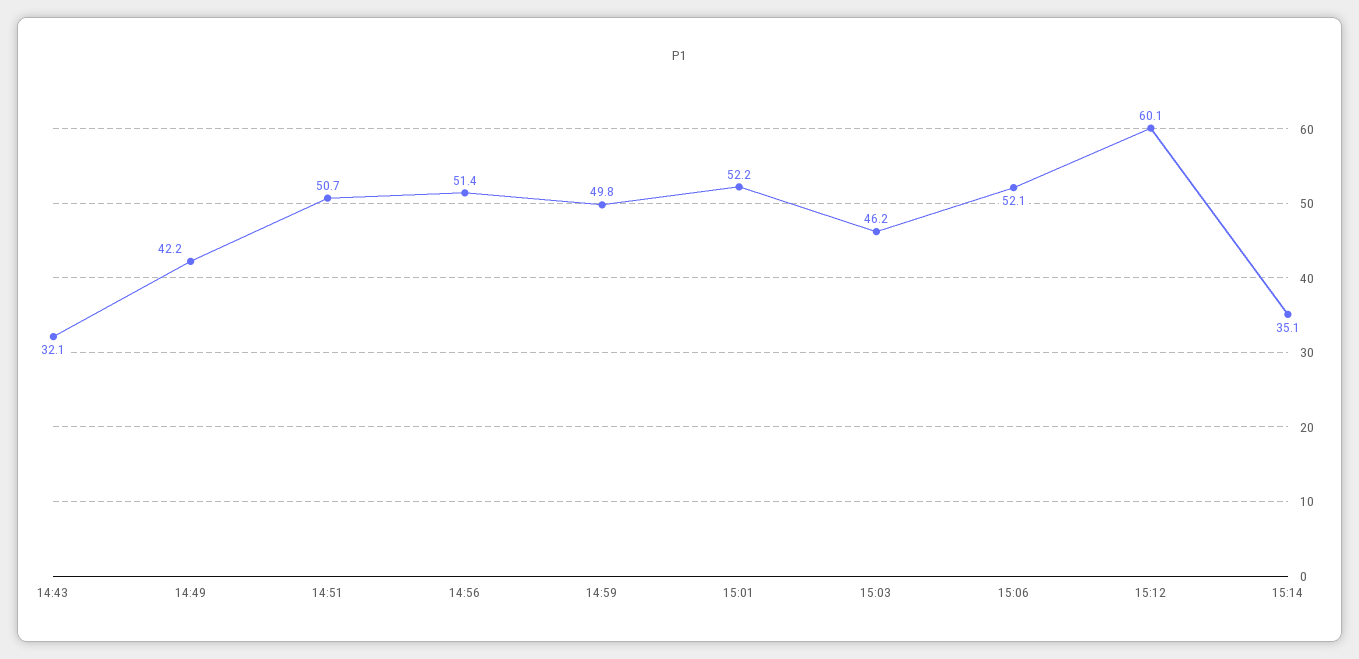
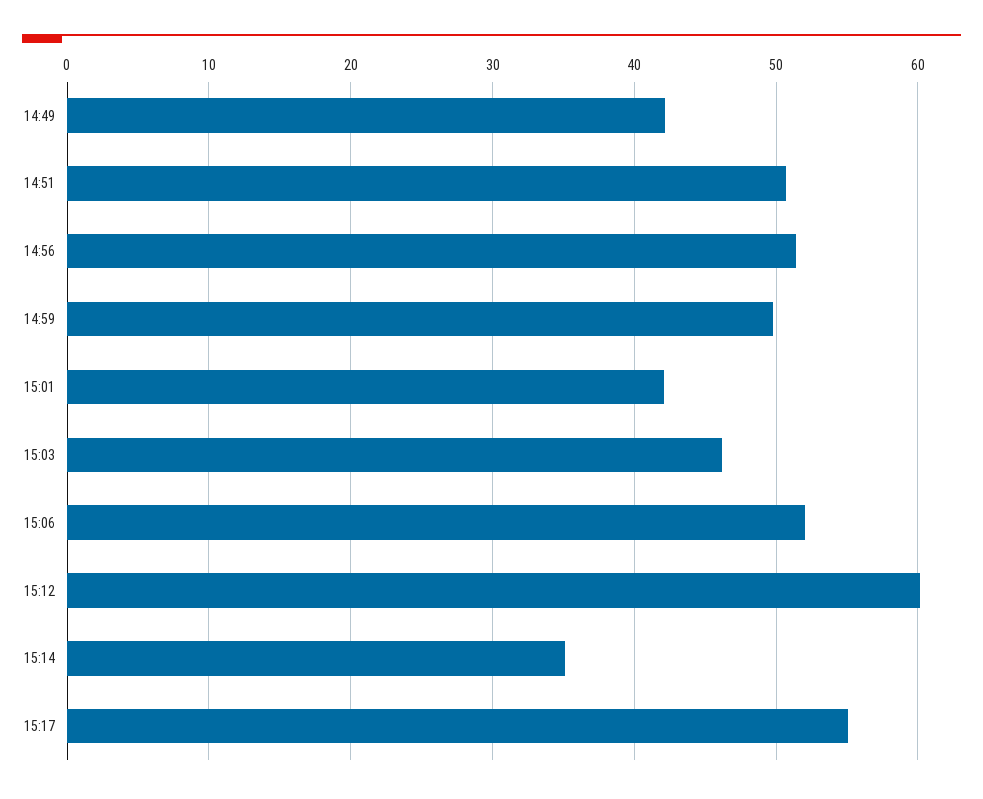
14:43: 32.1 -> none
15:01: 52.2 -> 42
15:17: none -> 55

